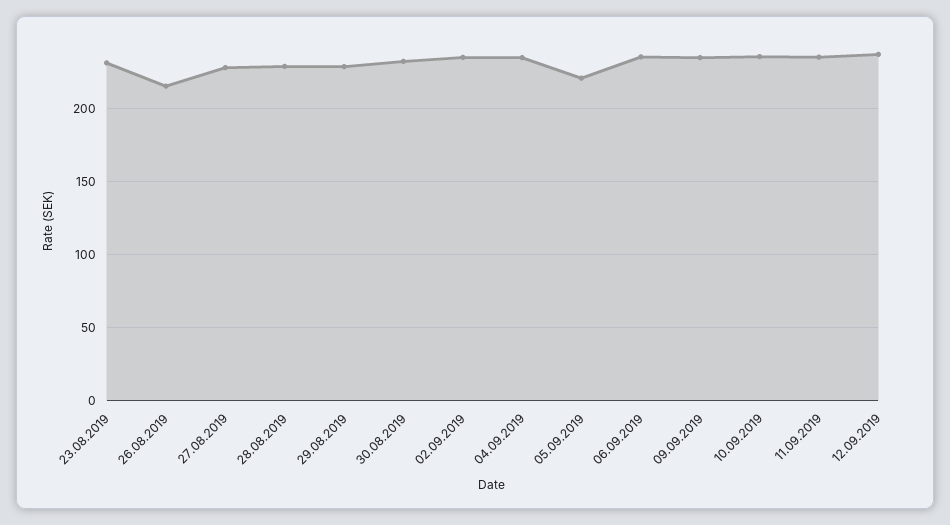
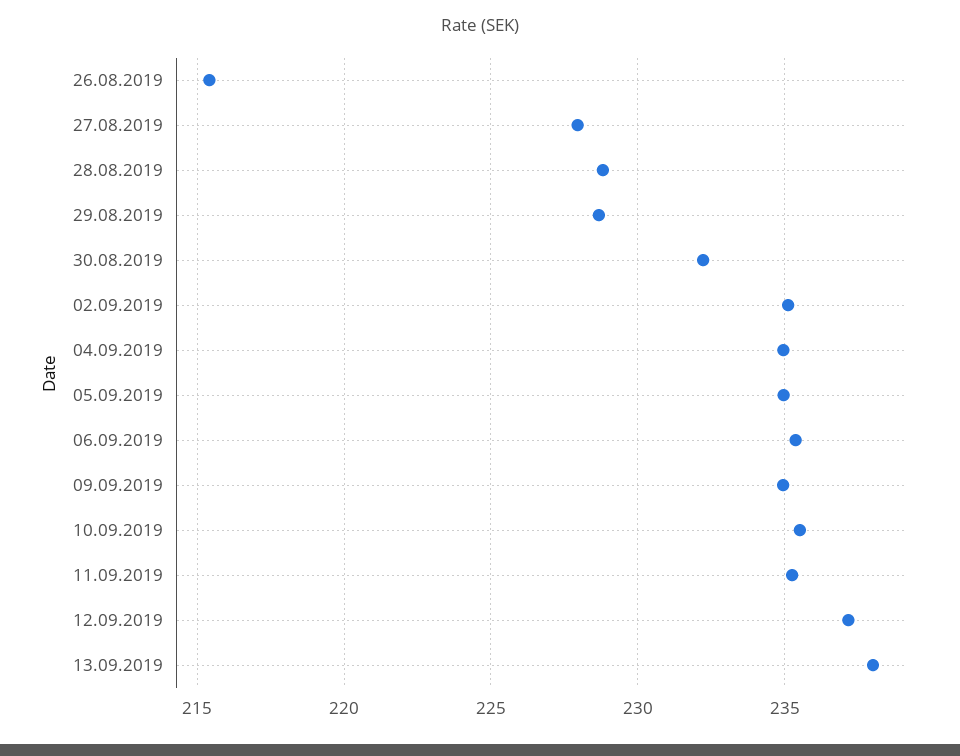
23.08.2019: 230 -> none
05.09.2019: 220 -> 235
13.09.2019: none -> 238

